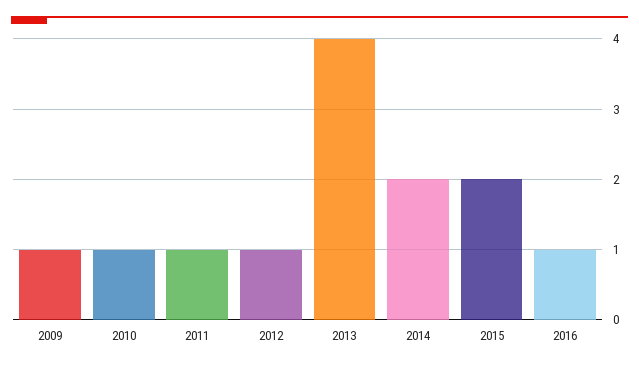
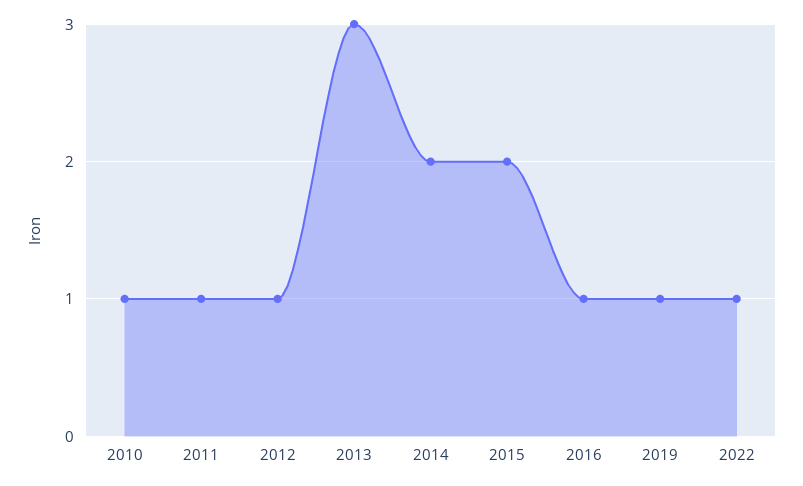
2009: 1 -> none
2013: 4 -> 3
2019: none -> 1
2022: none -> 1

